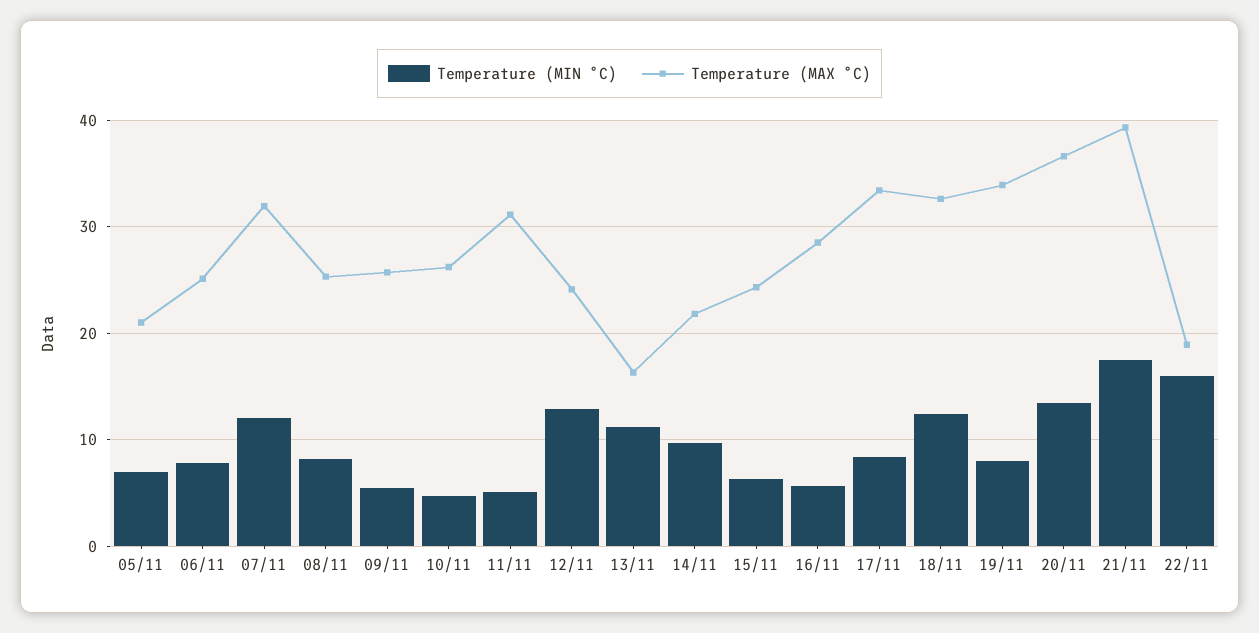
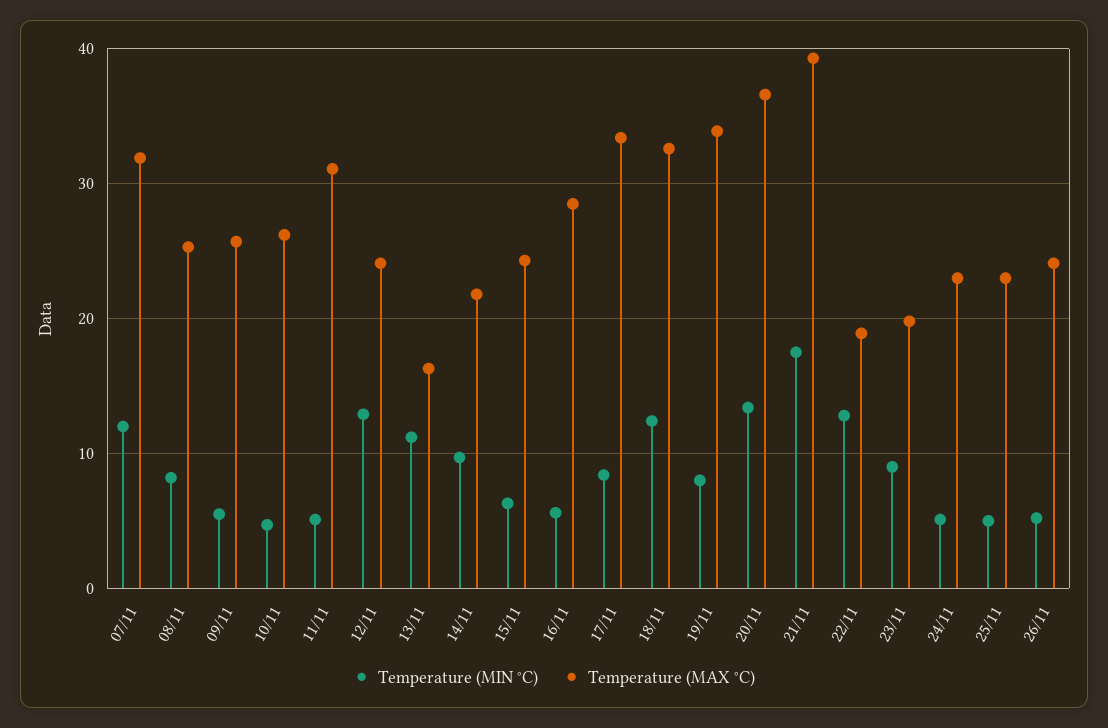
Temperature (MIN °C), 05/11: 7 -> none
Temperature (MAX °C), 05/11: 21 -> none
Temperature (MIN °C), 06/11: 8 -> none
Temperature (MAX °C), 06/11: 25 -> none
Temperature (MIN °C), 22/11: 16 -> 13
Temperature (MIN °C), 23/11: none -> 9
Temperature (MAX °C), 23/11: none -> 20
Temperature (MIN °C), 24/11: none -> 5
Temperature (MAX °C), 24/11: none -> 23
Temperature (MIN °C), 25/11: none -> 5
Temperature (MAX °C), 25/11: none -> 23
Temperature (MIN °C), 26/11: none -> 5
Temperature (MAX °C), 26/11: none -> 24

